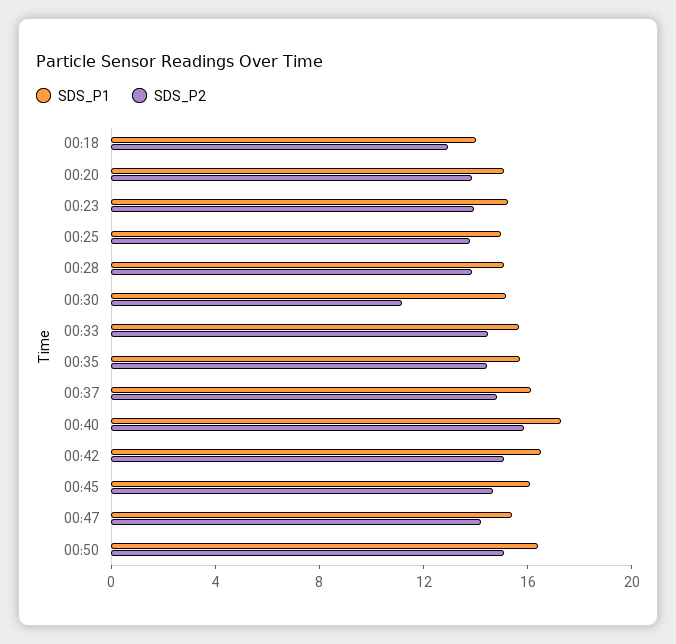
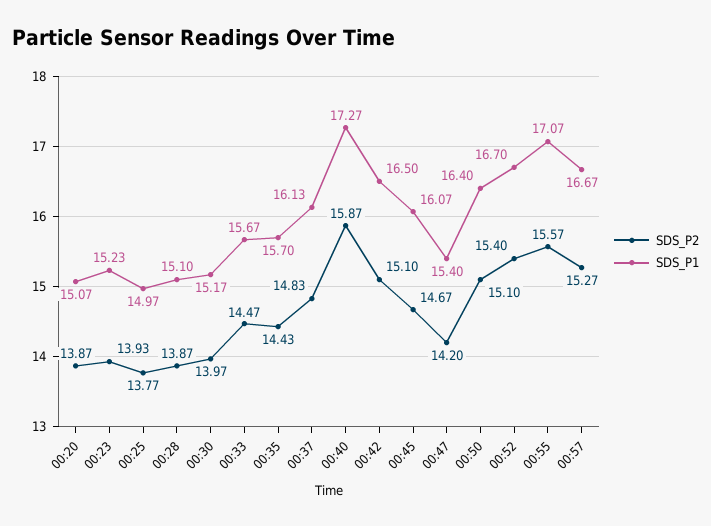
SDS_P1, 00:18: 14 -> none
SDS_P2, 00:18: 13 -> none
SDS_P2, 00:30: 11 -> 13.97
SDS_P2, 00:52: none -> 15.4
SDS_P1, 00:52: none -> 16.7
SDS_P2, 00:55: none -> 15.57
SDS_P1, 00:55: none -> 17.07
SDS_P2, 00:57: none -> 15.27
SDS_P1, 00:57: none -> 16.67

